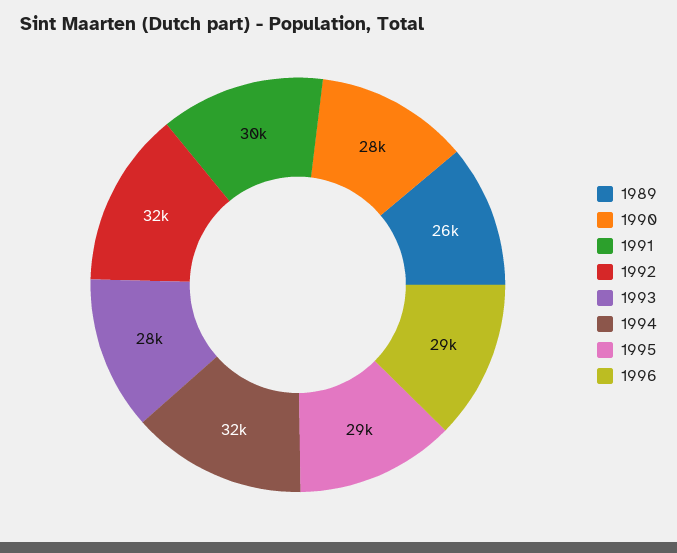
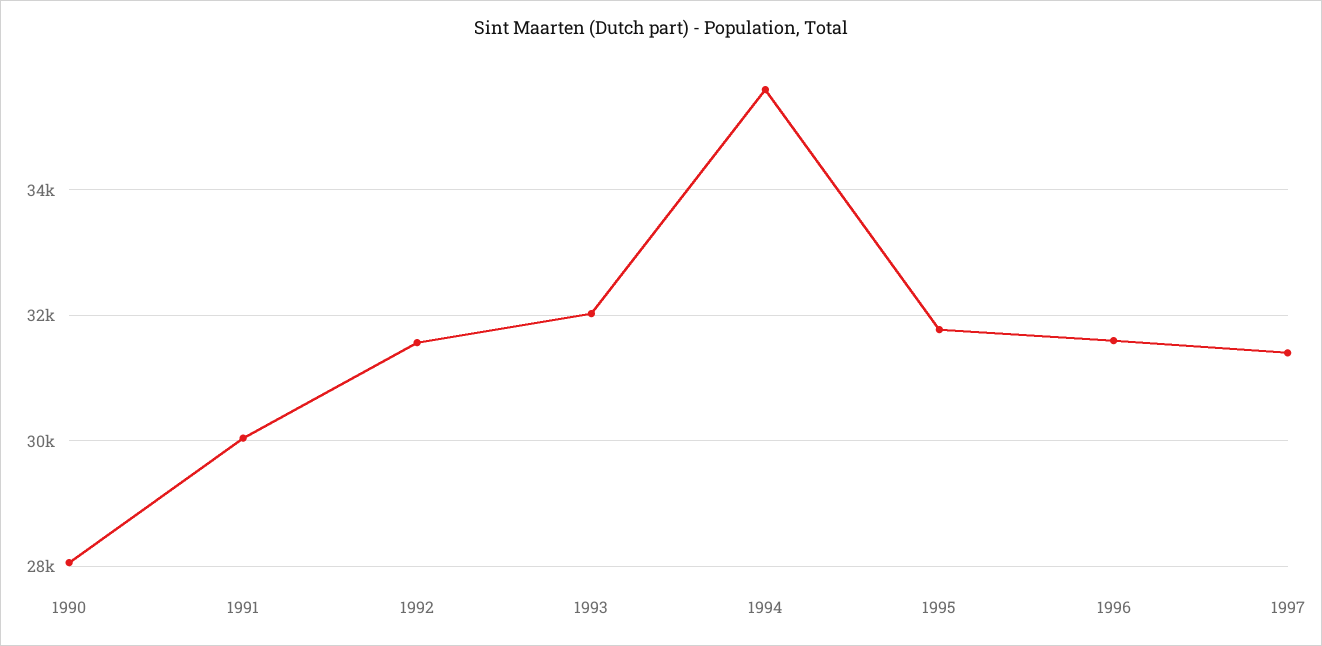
1989: 26000 -> none
1993: 28000 -> 32000
1994: 32000 -> 35600
1995: 29000 -> 31800
1996: 29000 -> 31600
1997: none -> 31400

